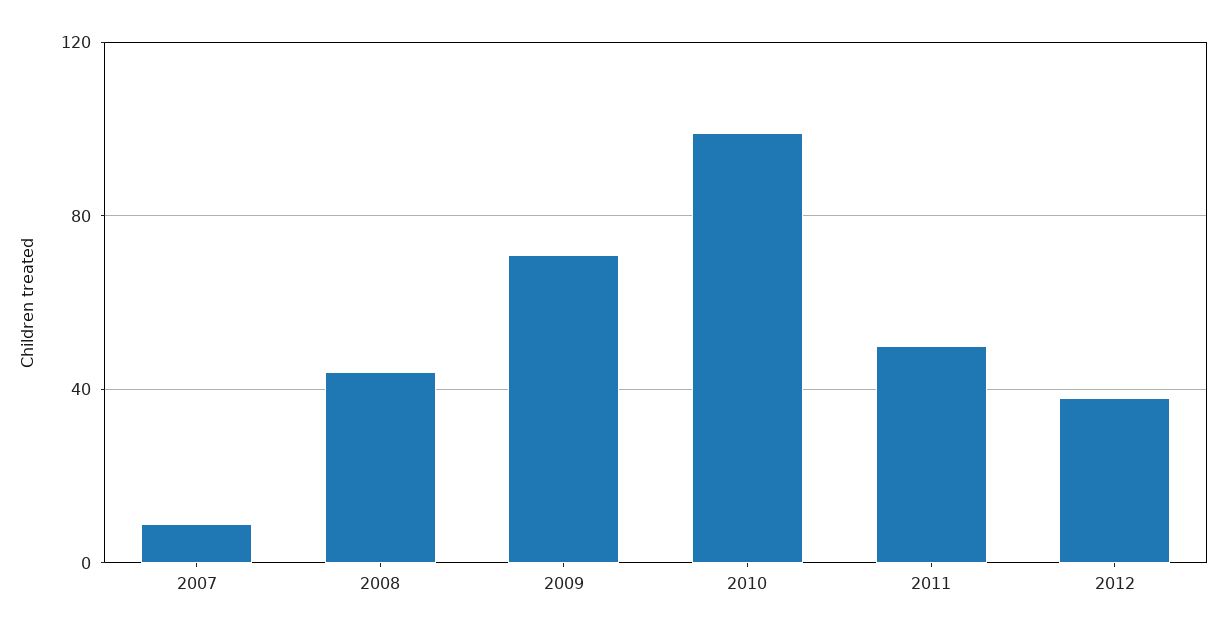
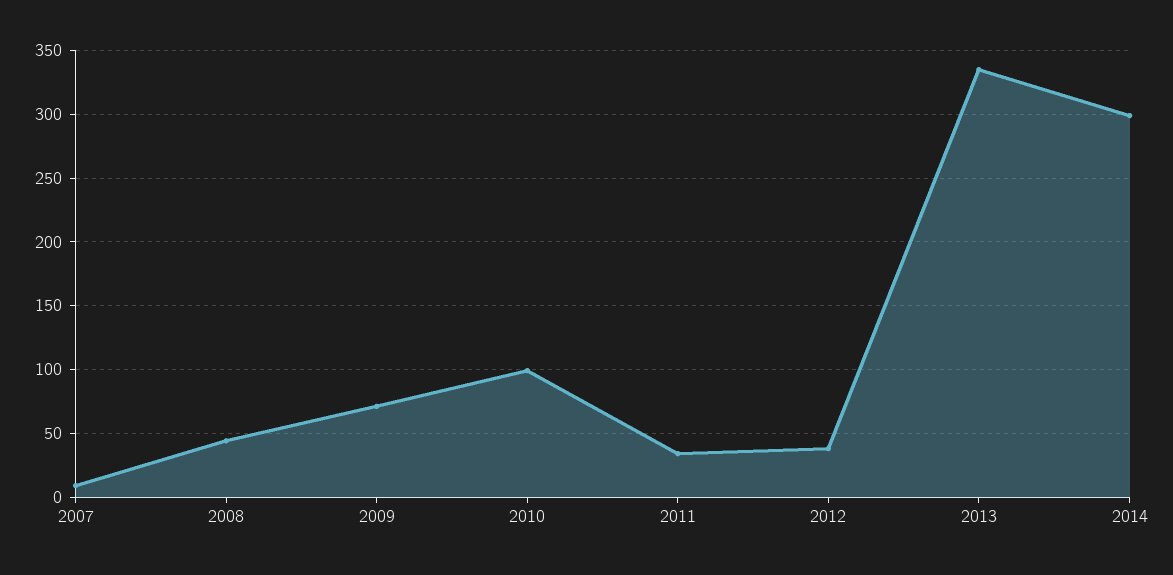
2011: 50 -> 35
2013: none -> 335
2014: none -> 300

